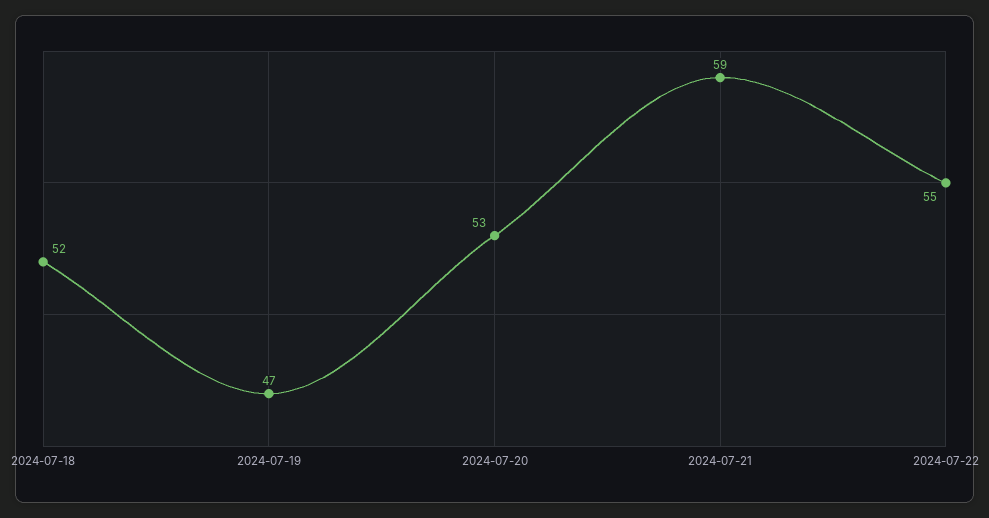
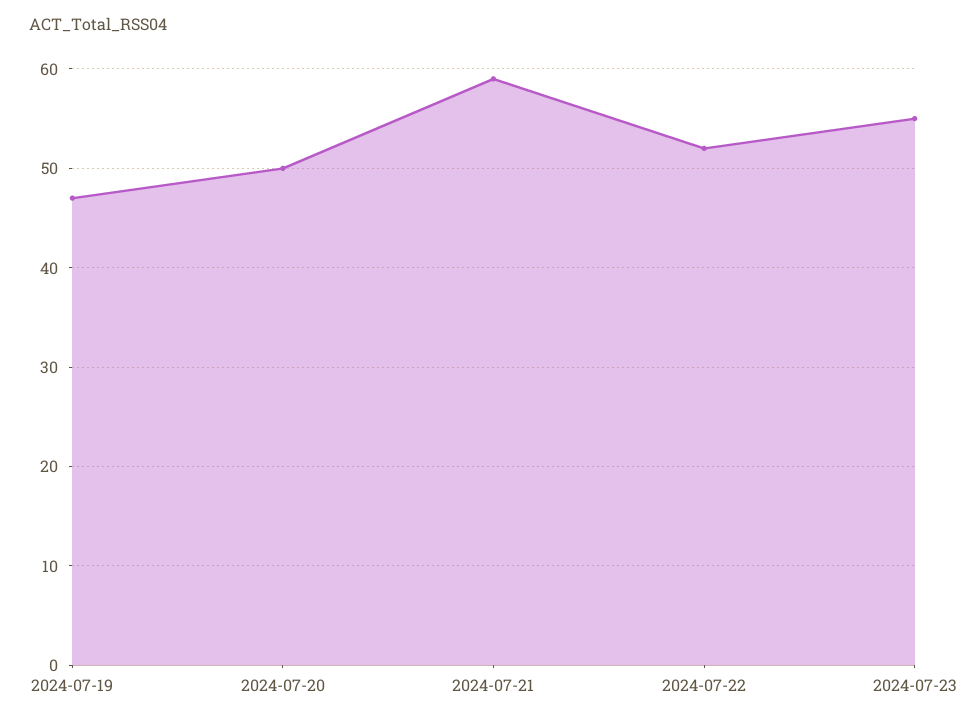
2024-07-18: 52 -> none
2024-07-20: 53 -> 50
2024-07-22: 55 -> 52
2024-07-23: none -> 55

